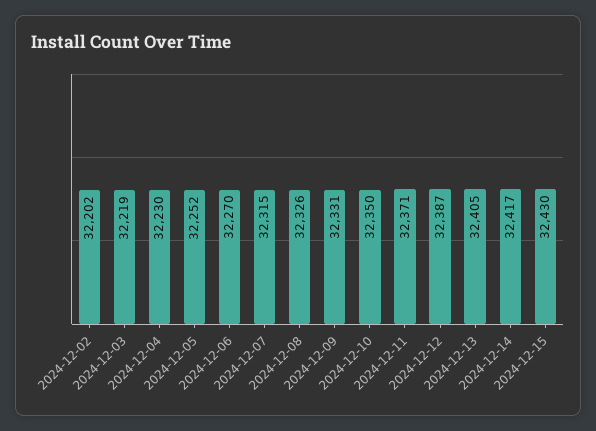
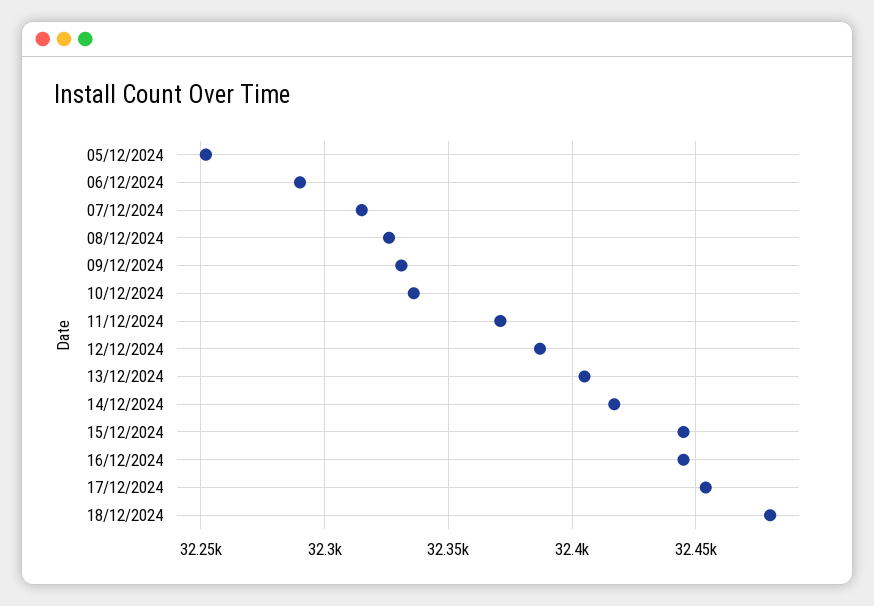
2024-12-02: 32202 -> none
2024-12-03: 32219 -> none
2024-12-04: 32230 -> none
2024-12-06: 32270 -> 32290
2024-12-10: 32350 -> 32335
2024-12-15: 32430 -> 32445
16/12/2024: none -> 32445
17/12/2024: none -> 32455
18/12/2024: none -> 32480

